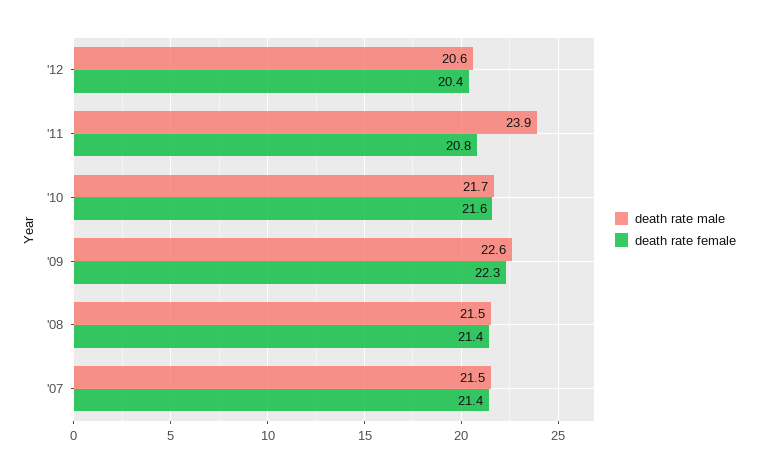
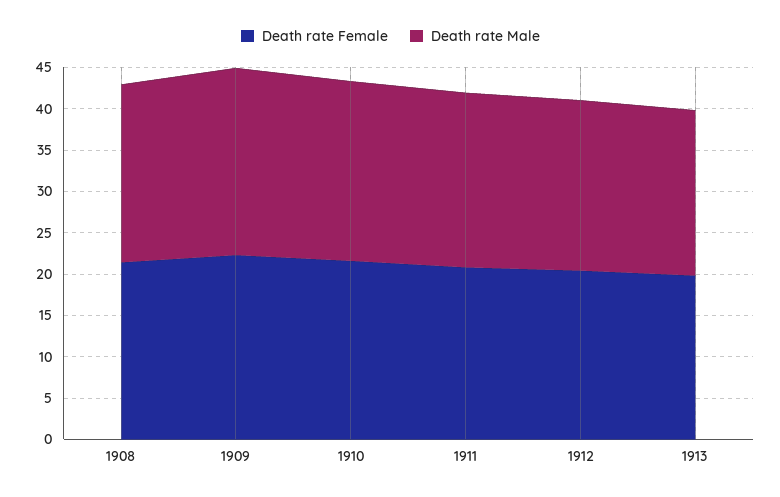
death rate male, '11: 23.9 -> 21
death rate male, '07: 21.5 -> none
death rate female, '07: 21.4 -> none
death rate female, 1913: none -> 20
death rate male, 1913: none -> 20

